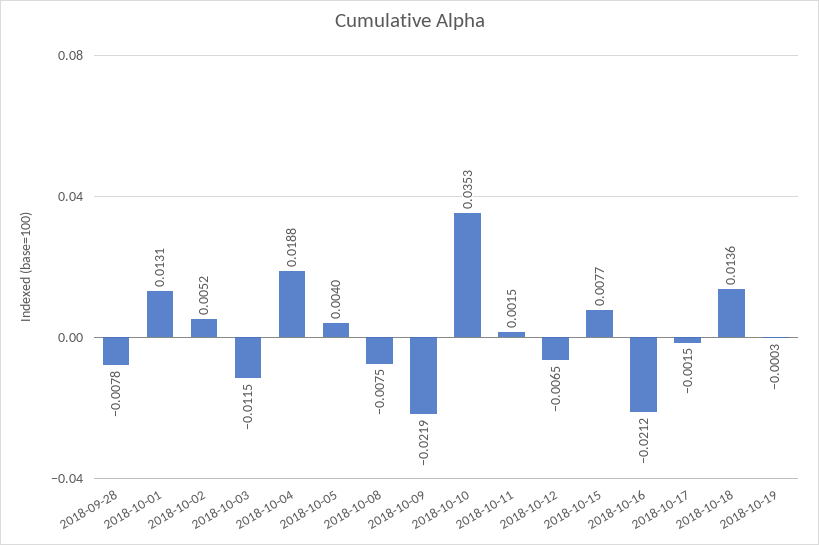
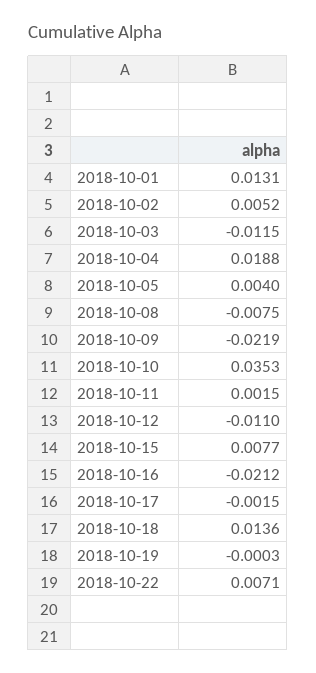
2018-09-28: -0.0078 -> none
2018-10-12: -0.0065 -> -0.011
2018-10-22: none -> 0.0071

